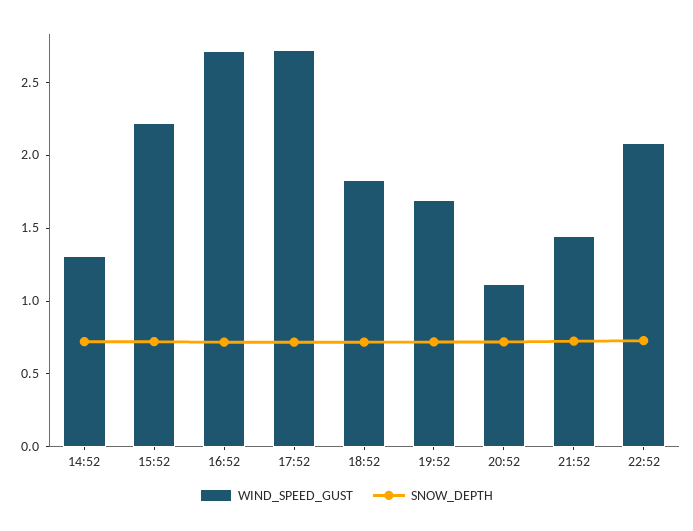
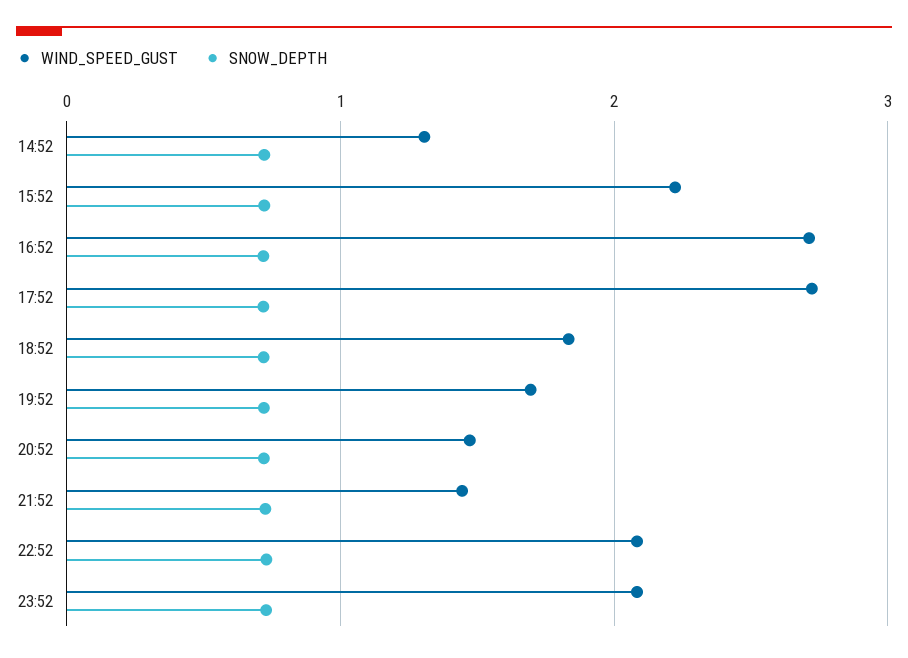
WIND_SPEED_GUST, 20:52: 1.1 -> 1.5
WIND_SPEED_GUST, 23:52: none -> 2.1
SNOW_DEPTH, 23:52: none -> 0.7

